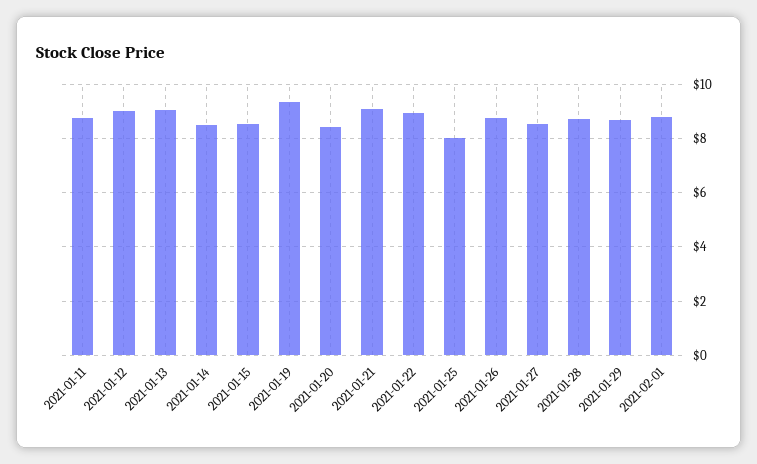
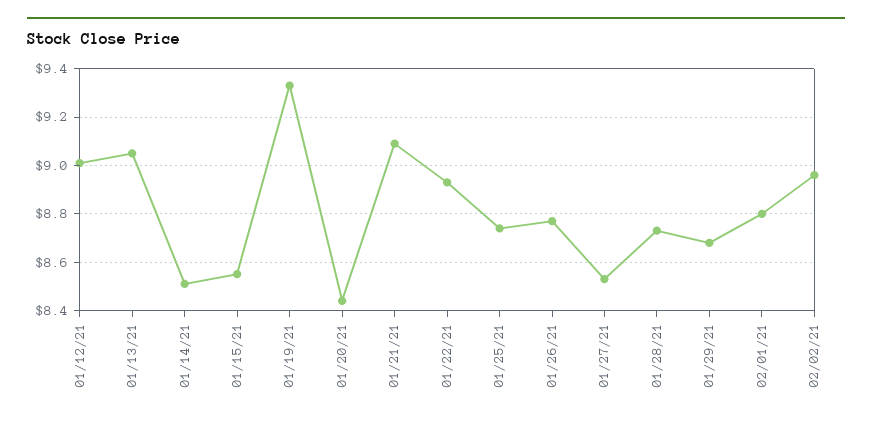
2021-01-11: 8.75 -> none
2021-01-25: 8 -> 8.75
02/02/21: none -> 8.95

